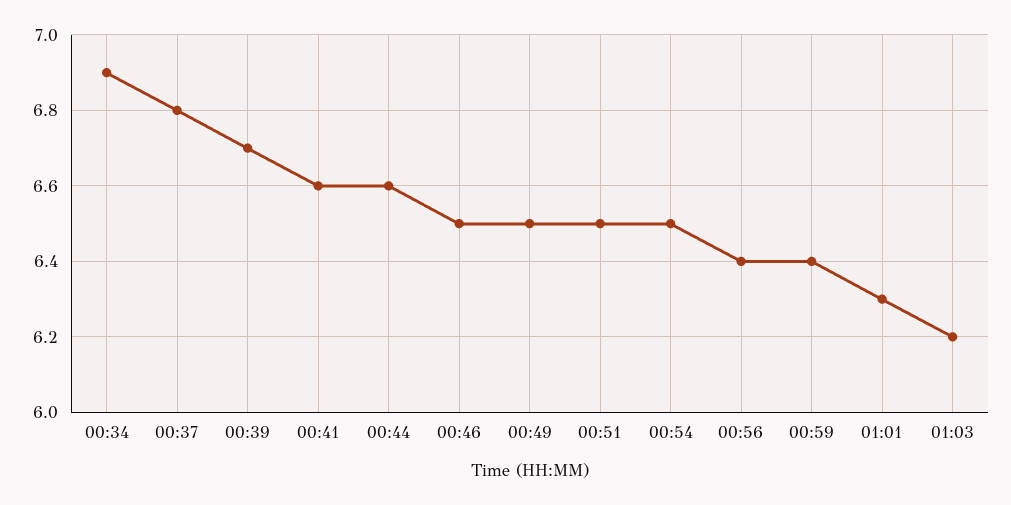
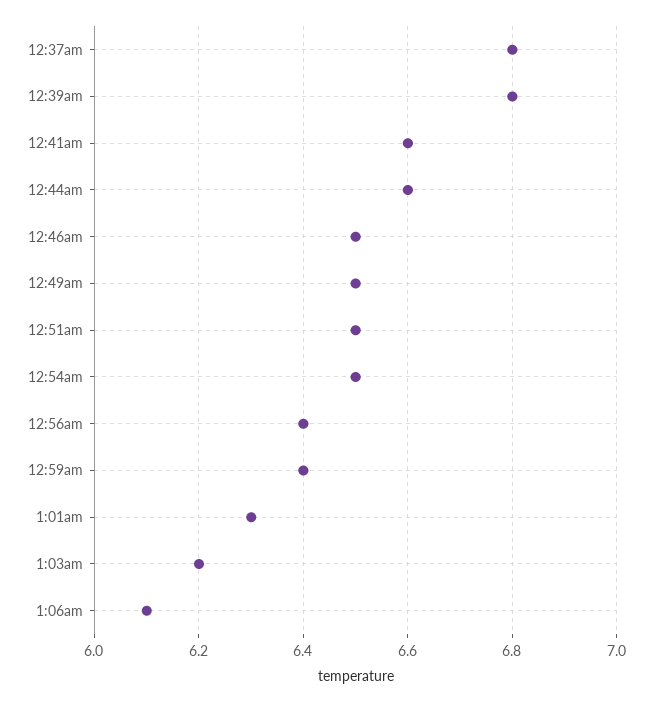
00:34: 6.9 -> none
00:39: 6.7 -> 6.8
1:06am: none -> 6.1

